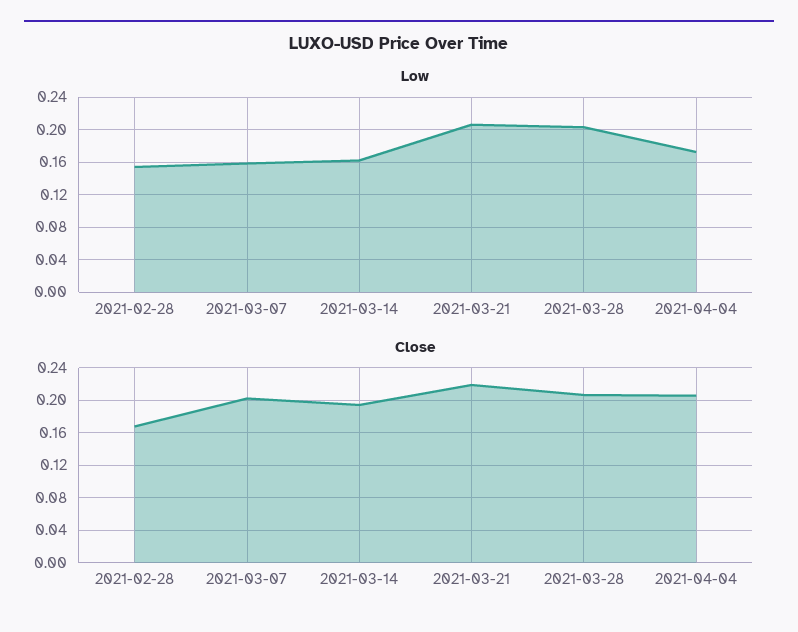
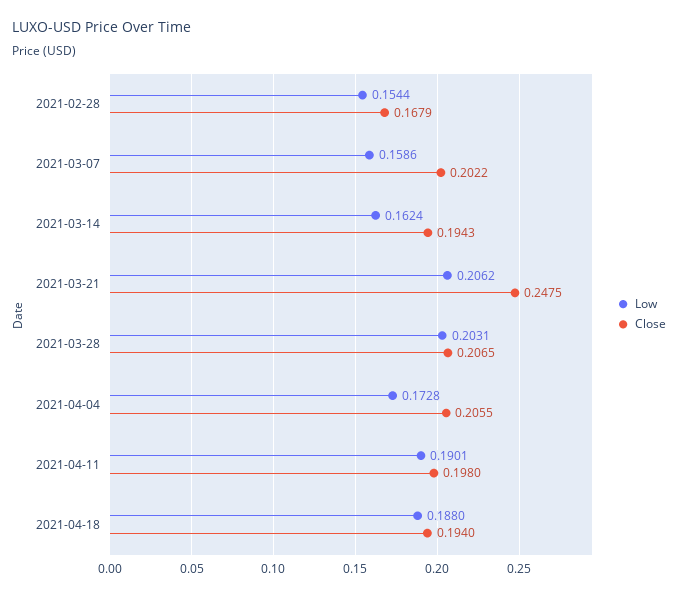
Close, 2021-03-21: 0.22 -> 0.2475
Low, 2021-04-11: none -> 0.1901
Close, 2021-04-11: none -> 0.198
Low, 2021-04-18: none -> 0.188
Close, 2021-04-18: none -> 0.194

